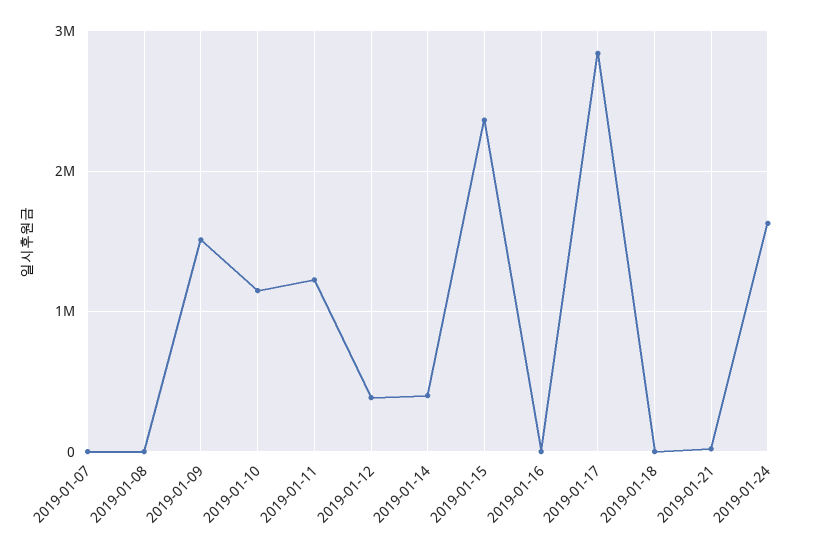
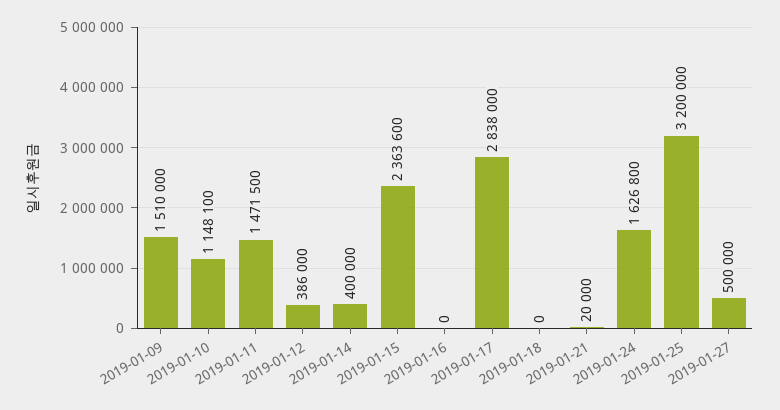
2019-01-07: 0 -> none
2019-01-08: 0 -> none
2019-01-11: 1200000 -> 1471500
2019-01-25: none -> 3200000
2019-01-27: none -> 500000

